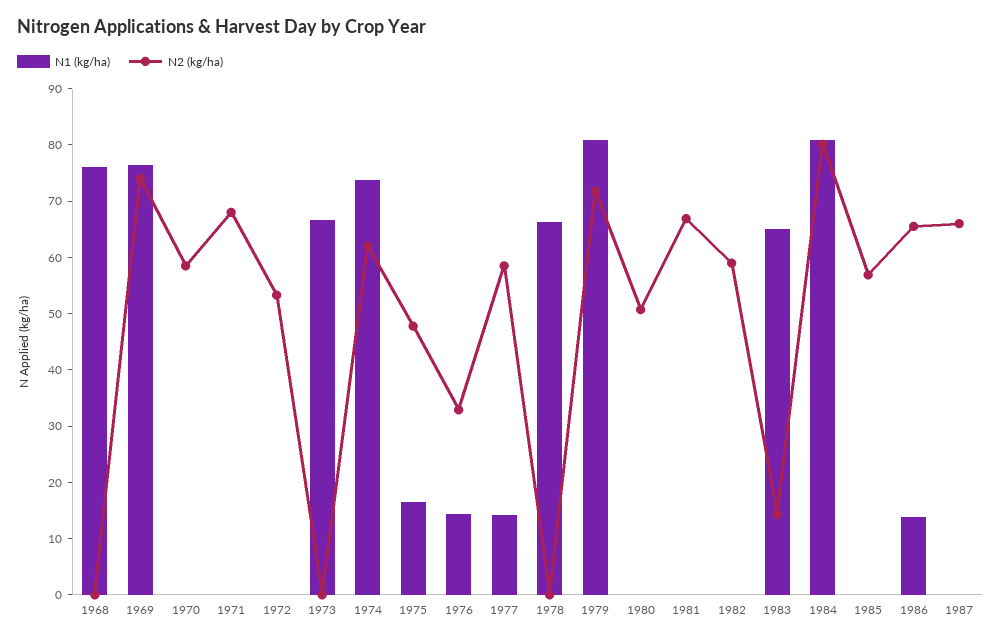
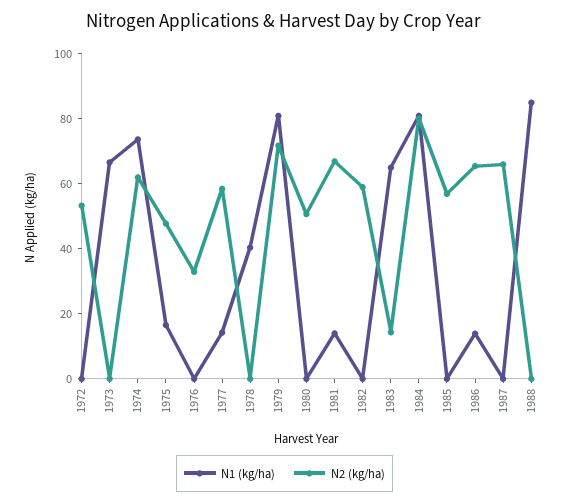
N1 (kg/ha), 1968: 76 -> none
N2 (kg/ha), 1968: 0 -> none
N1 (kg/ha), 1969: 76 -> none
N2 (kg/ha), 1969: 74 -> none
N1 (kg/ha), 1970: 0 -> none
N2 (kg/ha), 1970: 58 -> none
N1 (kg/ha), 1971: 0 -> none
N2 (kg/ha), 1971: 68 -> none
N1 (kg/ha), 1976: 14 -> 0
N1 (kg/ha), 1978: 66 -> 40
N1 (kg/ha), 1981: 0 -> 15
N1 (kg/ha), 1988: none -> 85
N2 (kg/ha), 1988: none -> 0

